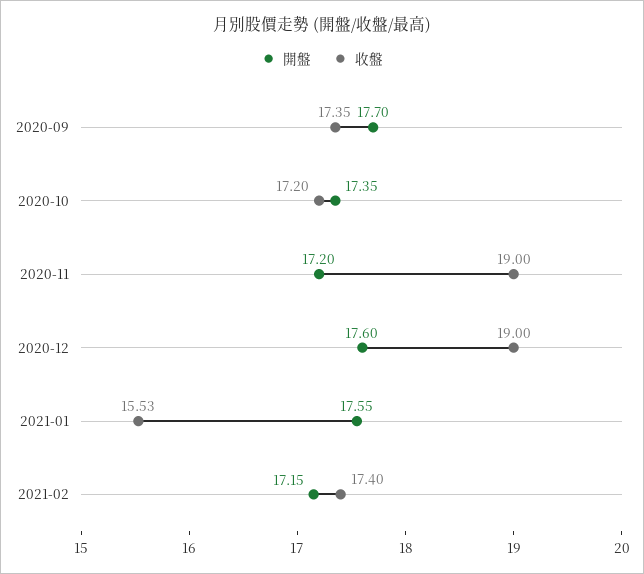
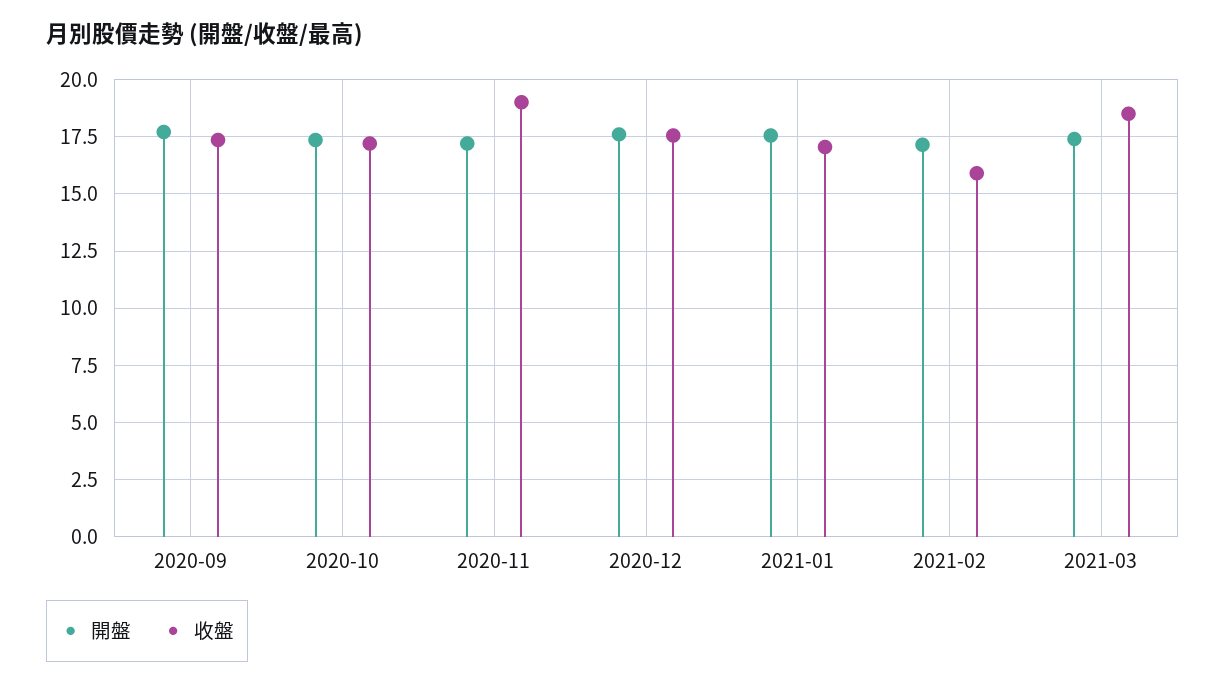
收盤, 2020-12: 19 -> 17.5
收盤, 2021-01: 15.53 -> 17
收盤, 2021-02: 17.4 -> 16
開盤, 2021-03: none -> 17.5
收盤, 2021-03: none -> 18.5

